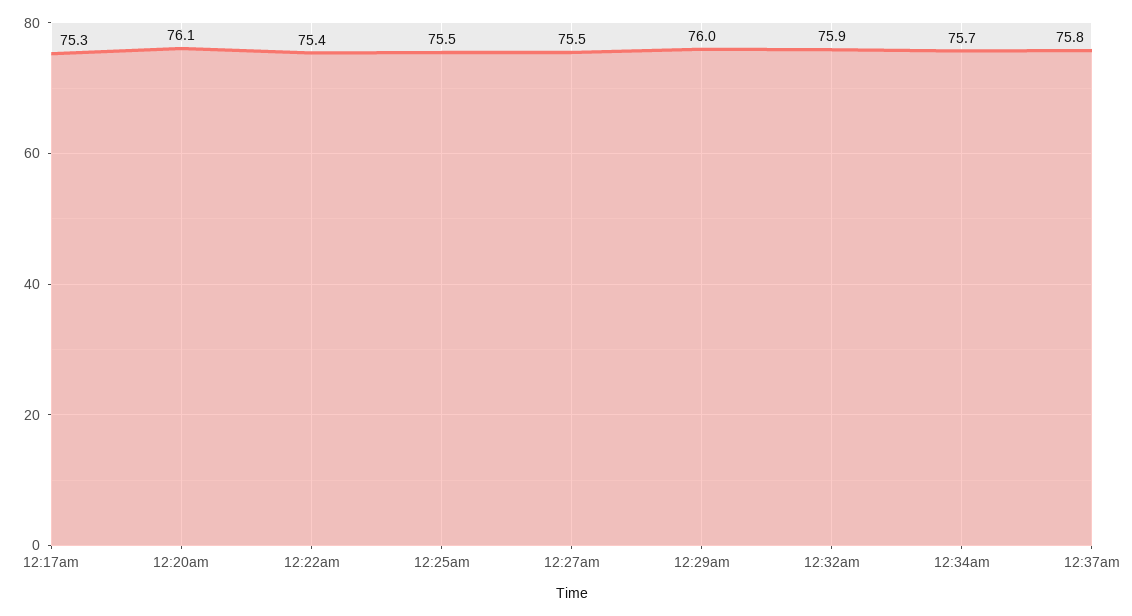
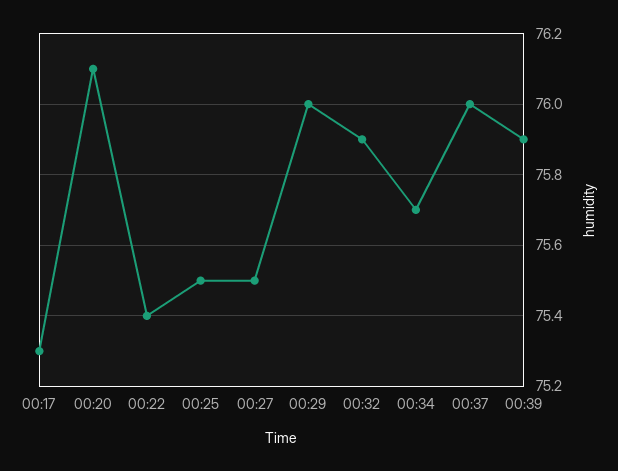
12:37am: 75.8 -> 76
00:39: none -> 75.9

